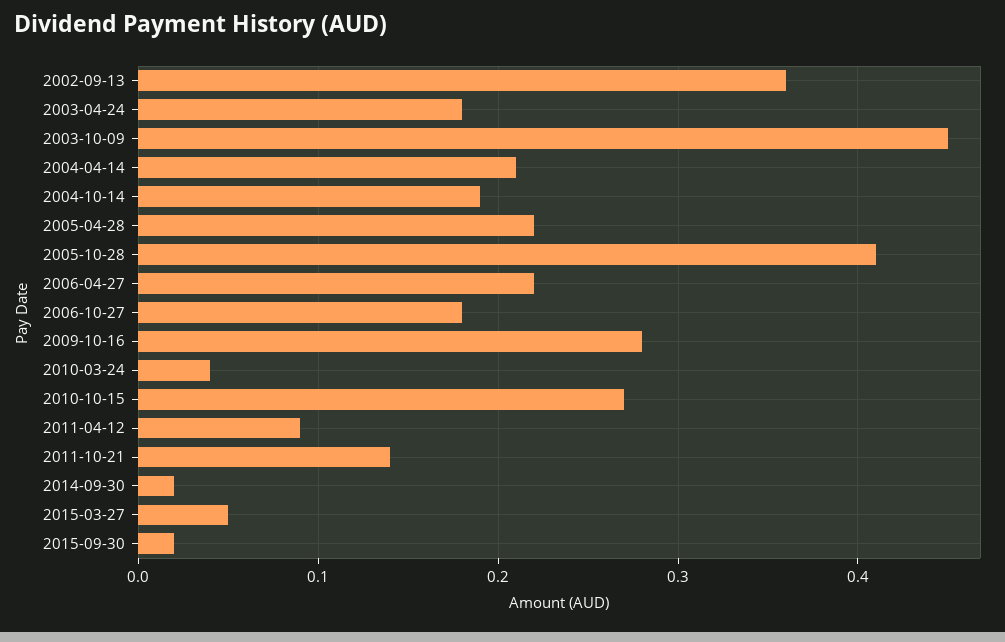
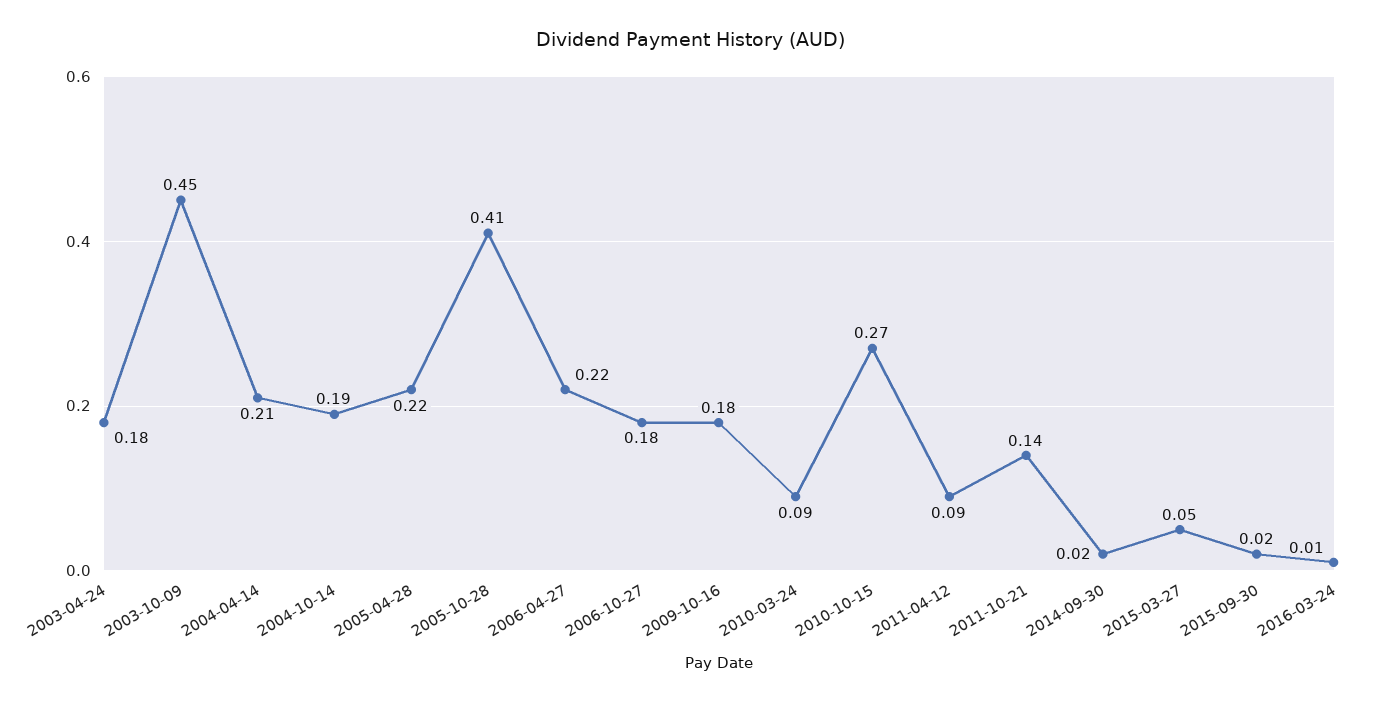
2002-09-13: 0.36 -> none
2009-10-16: 0.28 -> 0.18
2010-03-24: 0.04 -> 0.09
2016-03-24: none -> 0.01

